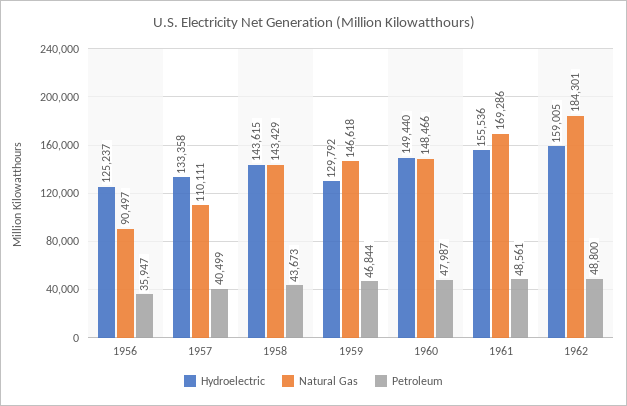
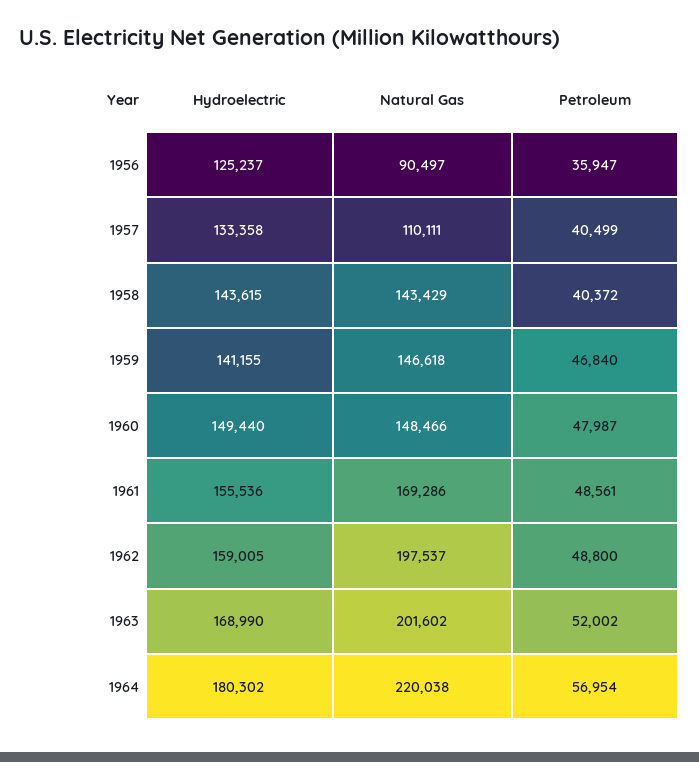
Petroleum, 1958: 43673 -> 40372
Hydroelectric, 1959: 129792 -> 141155
Petroleum, 1959: 46844 -> 46840
Natural Gas, 1962: 184301 -> 197537
Hydroelectric, 1963: none -> 168990
Natural Gas, 1963: none -> 201602
Petroleum, 1963: none -> 52002
Hydroelectric, 1964: none -> 180302
Natural Gas, 1964: none -> 220038
Petroleum, 1964: none -> 56954

